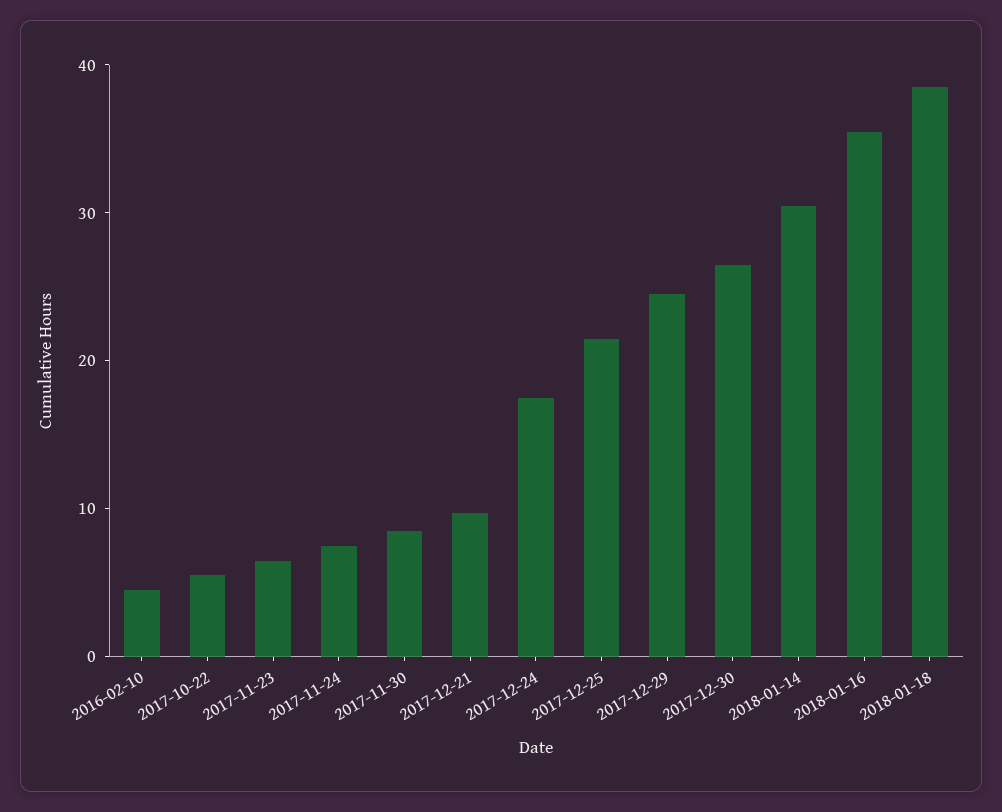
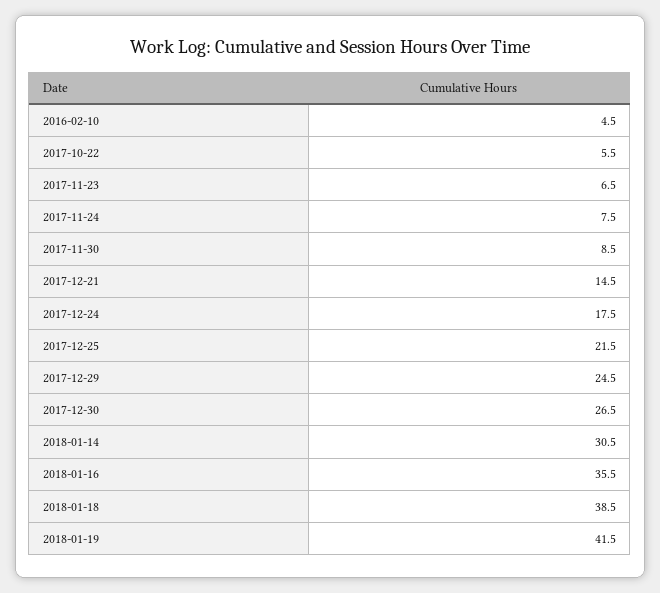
2017-12-21: 10 -> 14.5
2018-01-19: none -> 41.5

